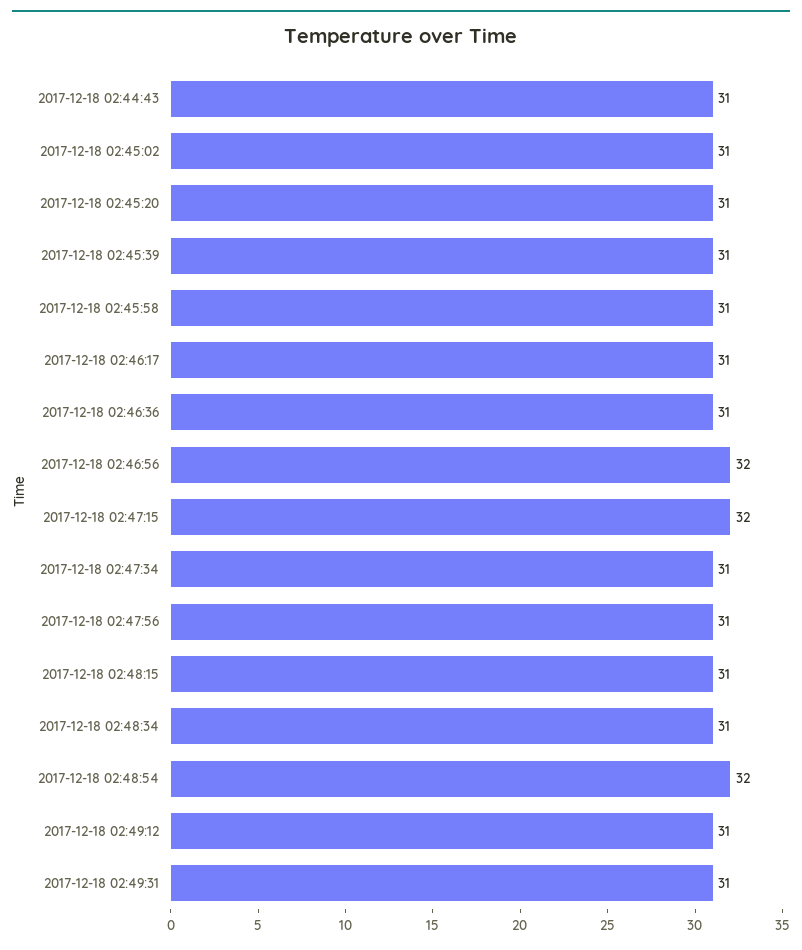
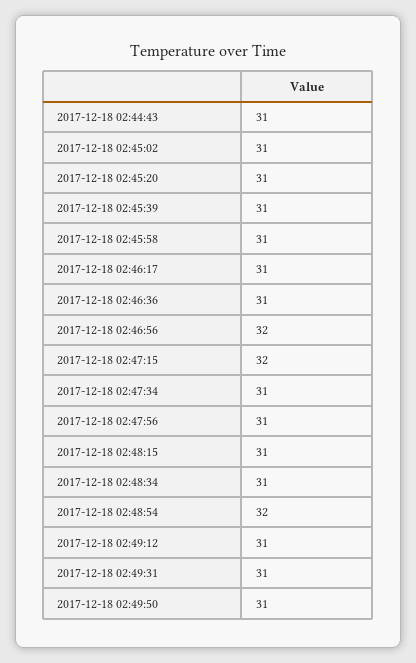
2017-12-18 02:49:50: none -> 31

